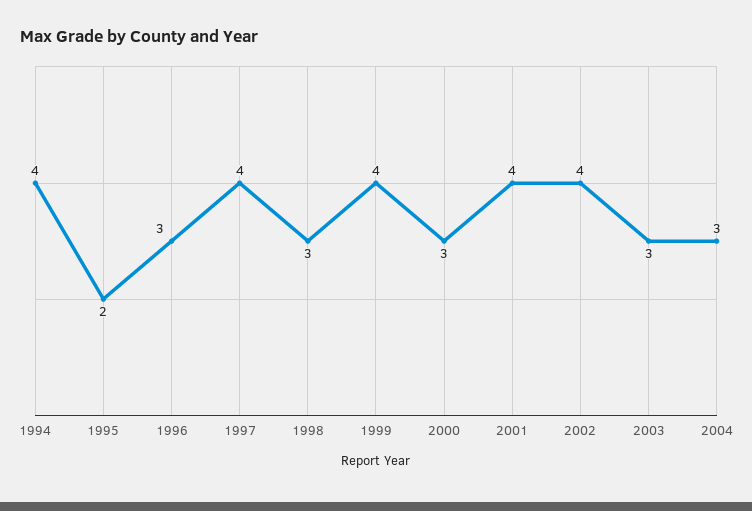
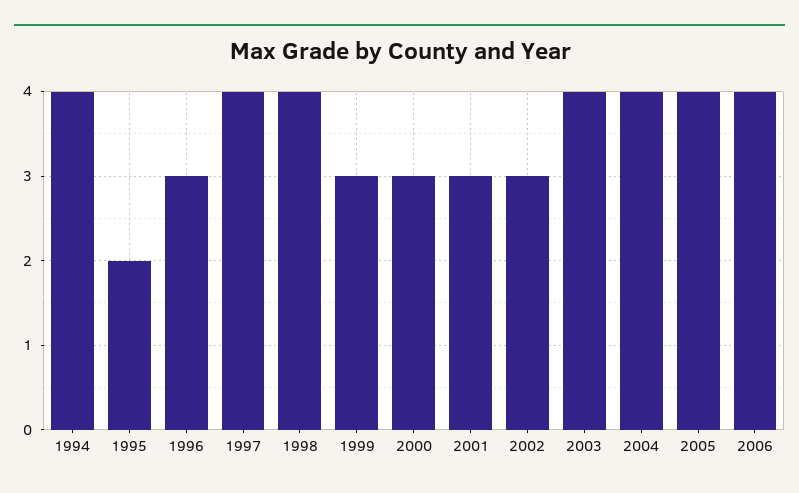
1998: 3 -> 4
1999: 4 -> 3
2001: 4 -> 3
2002: 4 -> 3
2003: 3 -> 4
2004: 3 -> 4
2005: none -> 4
2006: none -> 4

